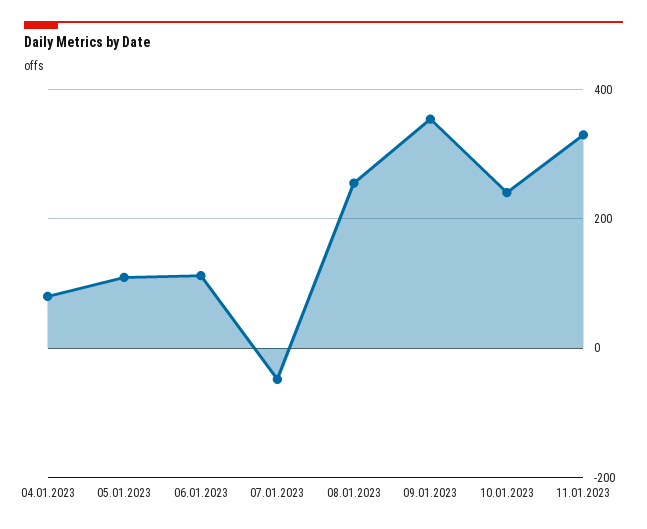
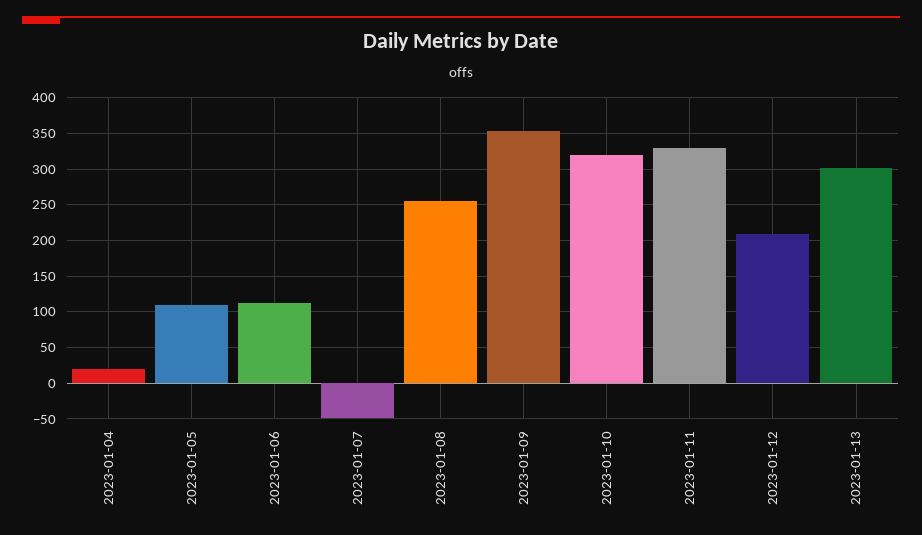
04.01.2023: 80 -> 20
10.01.2023: 240 -> 320
2023-01-12: none -> 210
2023-01-13: none -> 300

